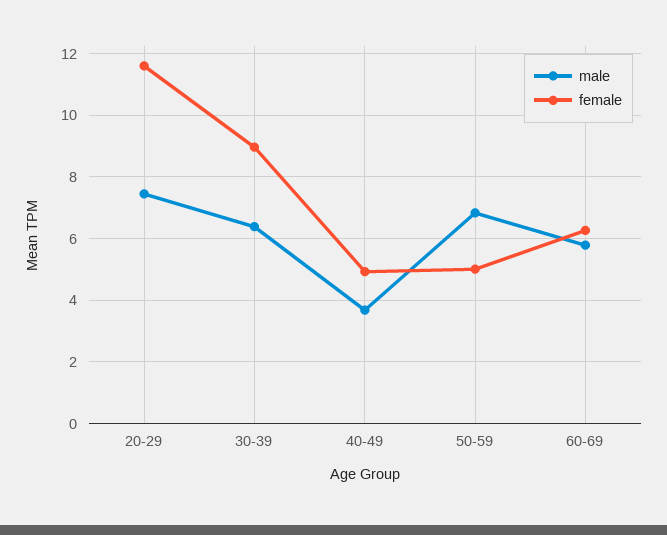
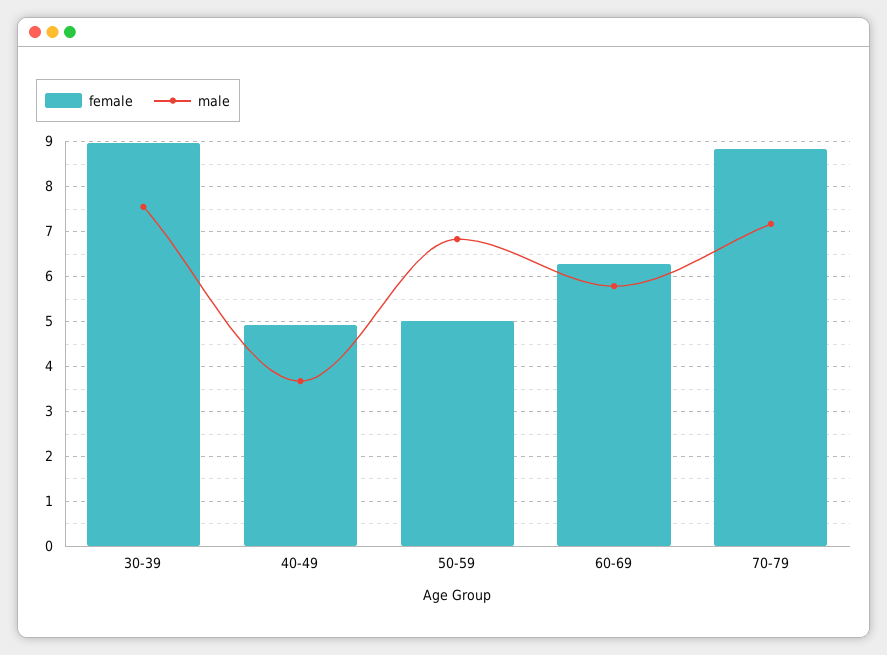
male, 20-29: 7.4 -> none
female, 20-29: 11.6 -> none
male, 30-39: 6.4 -> 7.6
female, 70-79: none -> 8.8
male, 70-79: none -> 7.2

